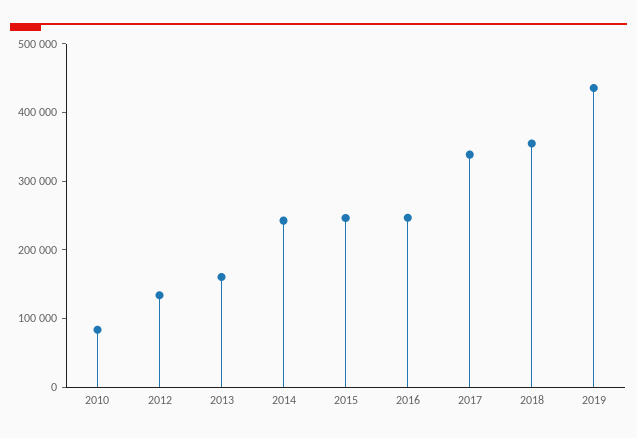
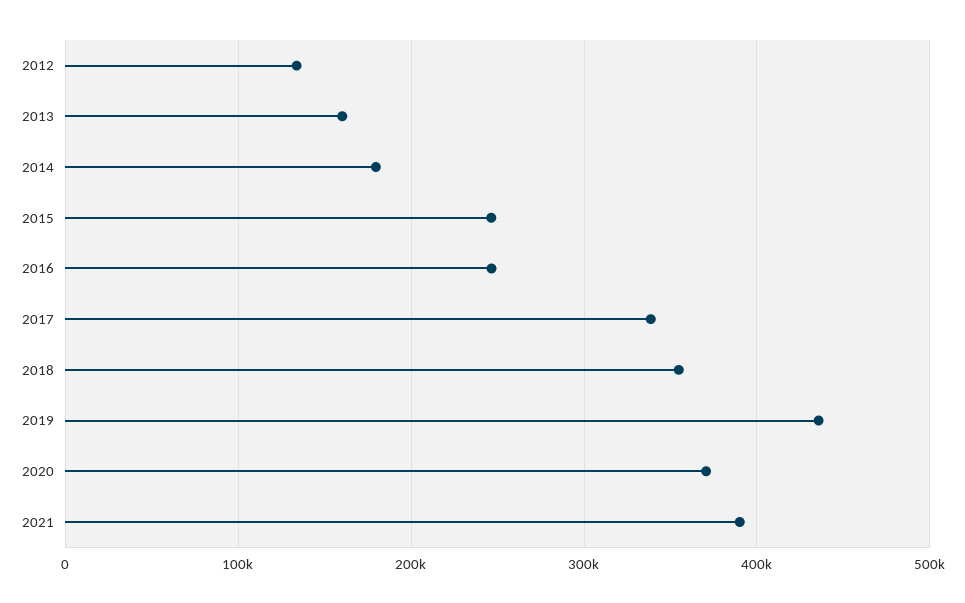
2010: 80000 -> none
2014: 240000 -> 180000
2020: none -> 370000
2021: none -> 390000

